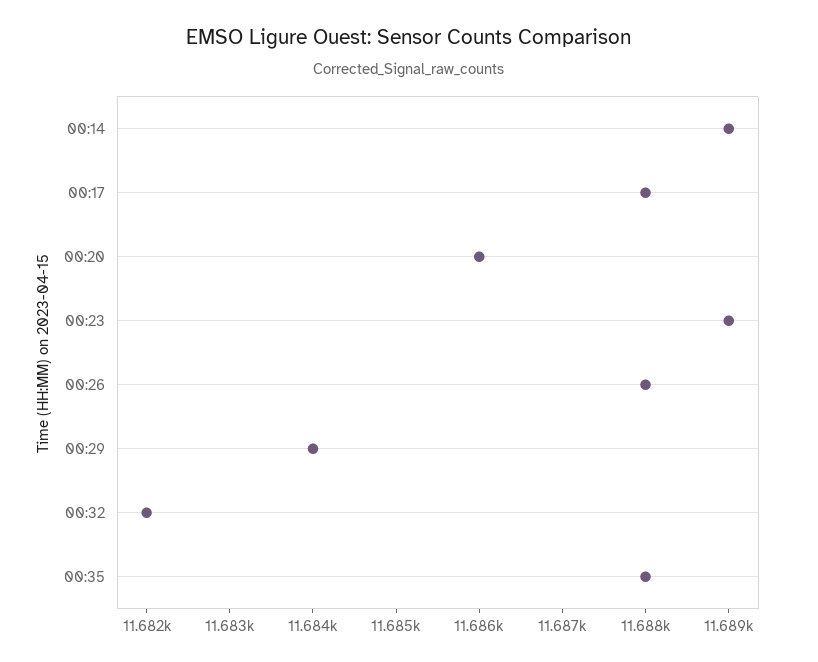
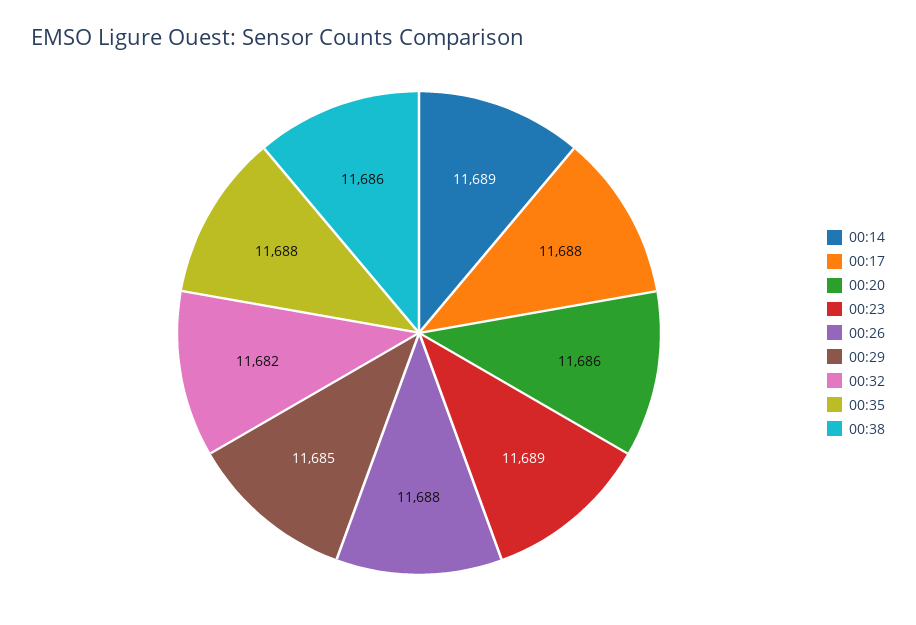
00:29: 11684 -> 11685
00:38: none -> 11686

